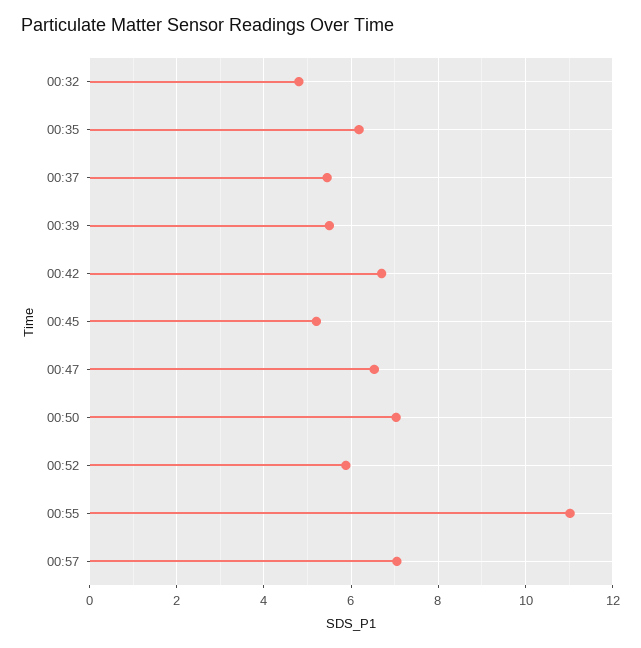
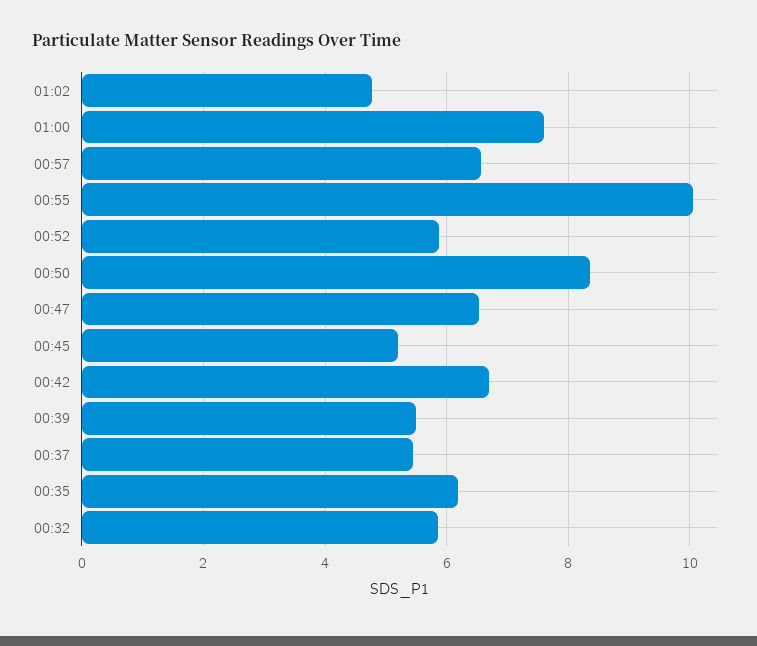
00:32: 4.8 -> 5.8
00:50: 7 -> 8.4
00:55: 11 -> 10
00:57: 7 -> 6.6
01:02: none -> 4.8
01:00: none -> 7.6

